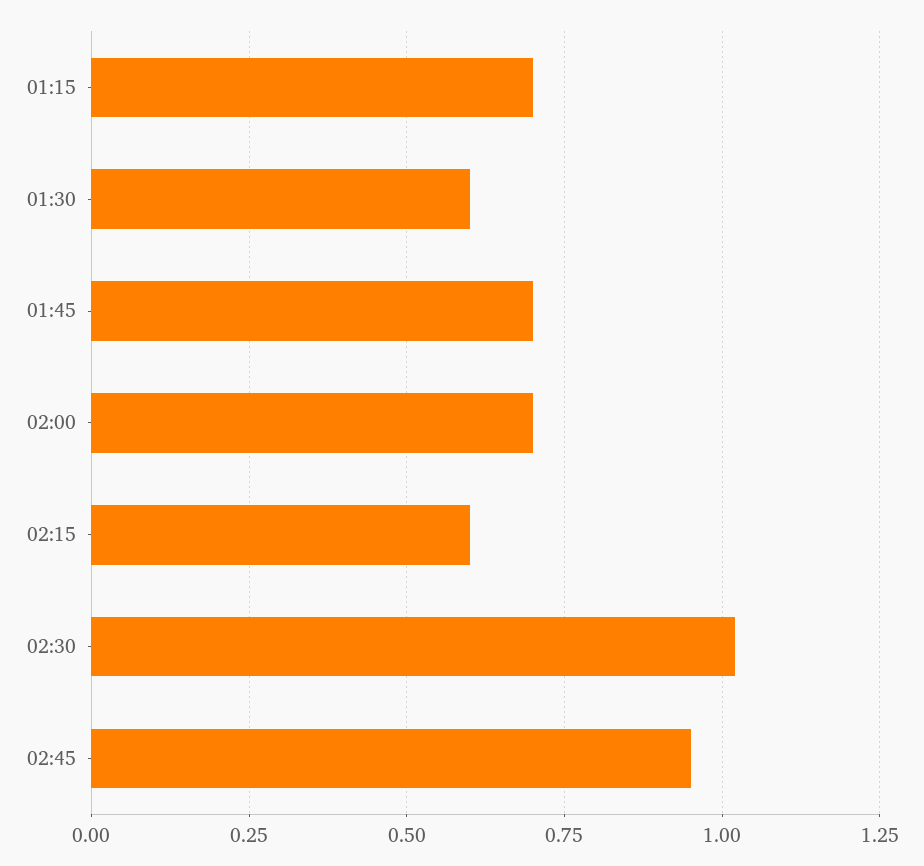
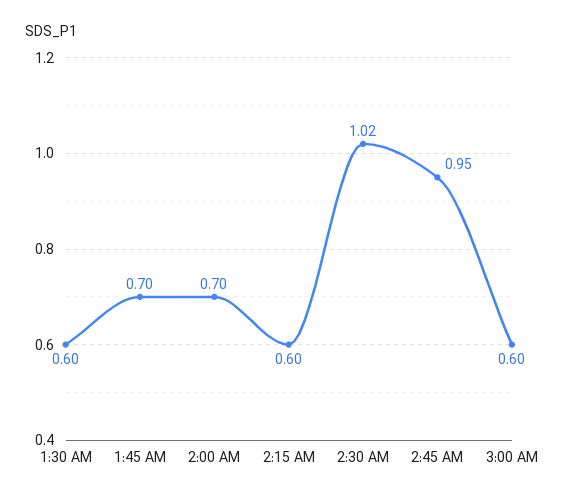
01:15: 0.7 -> none
3:00 AM: none -> 0.6

